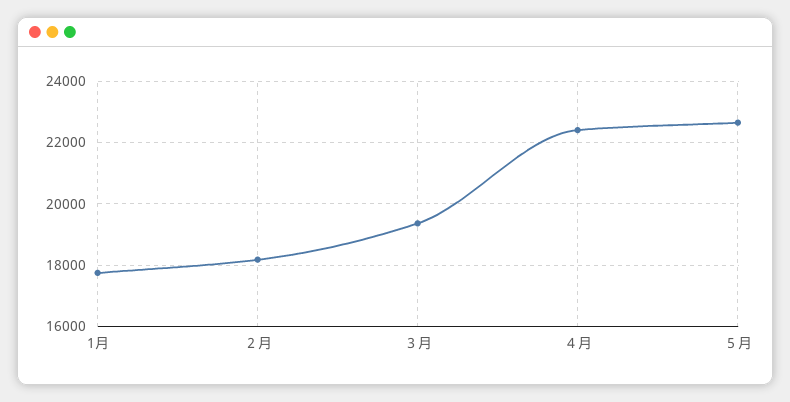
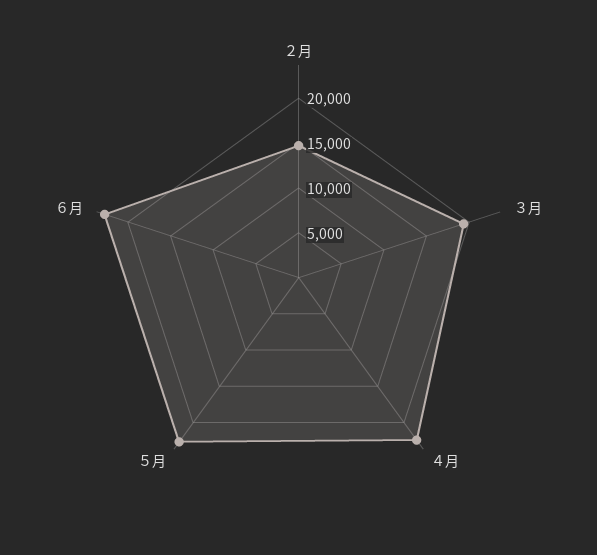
1月: 17800 -> none
２月: 18200 -> 15000
６月: none -> 23000

